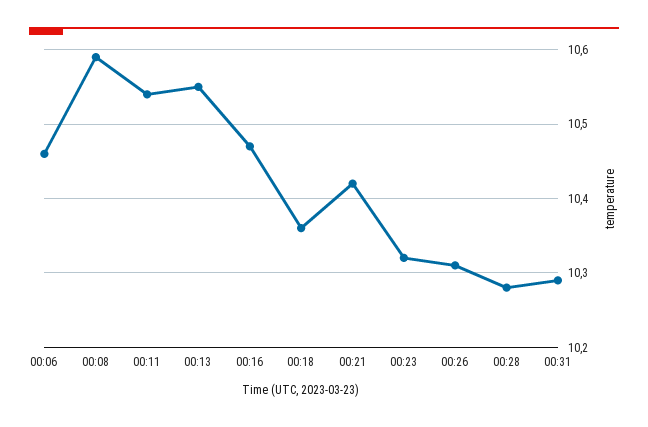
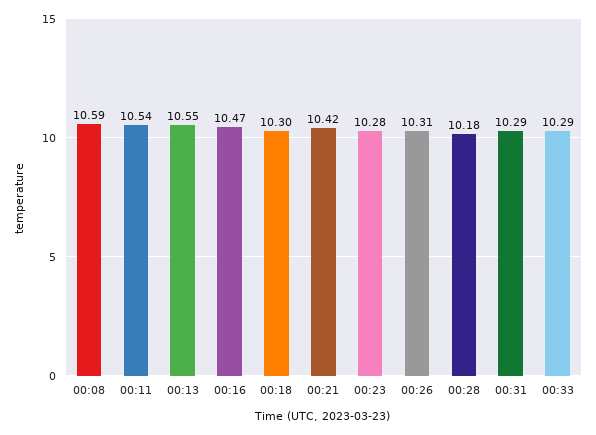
00:06: 10.46 -> none
00:18: 10.36 -> 10.3
00:23: 10.32 -> 10.28
00:28: 10.28 -> 10.18
00:33: none -> 10.29

